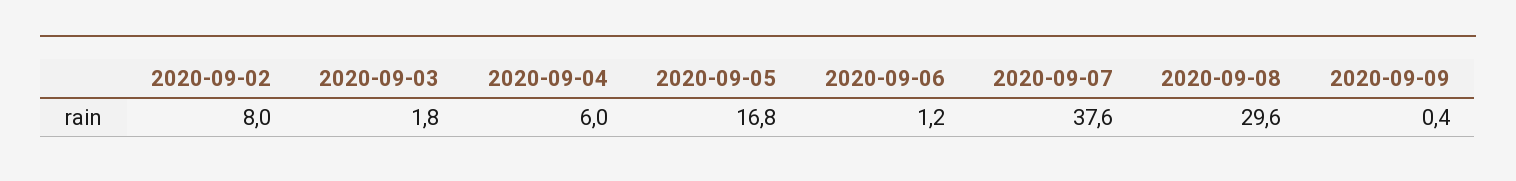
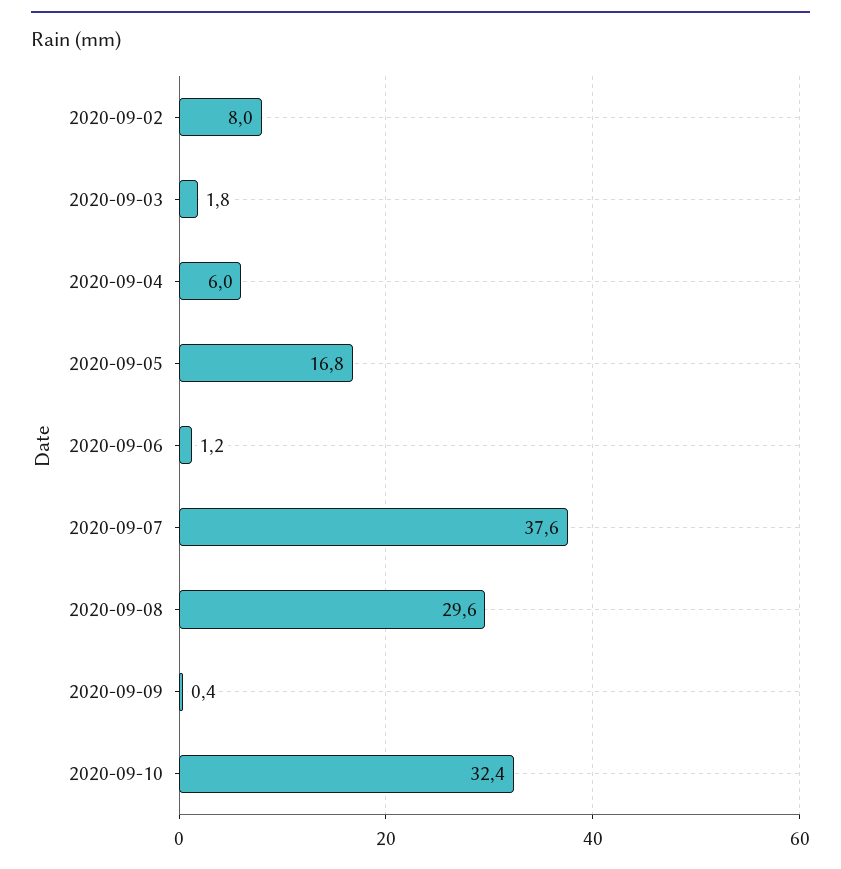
2020-09-10: none -> 32.4

